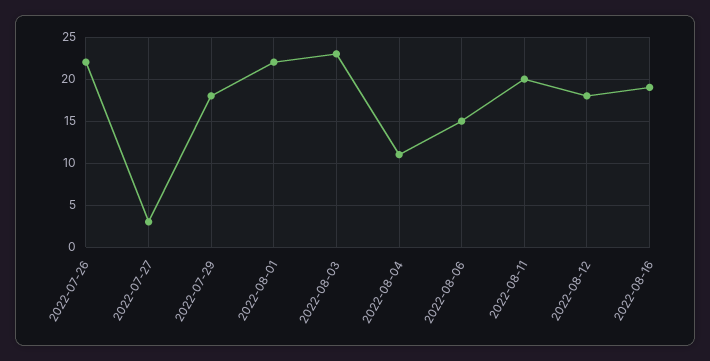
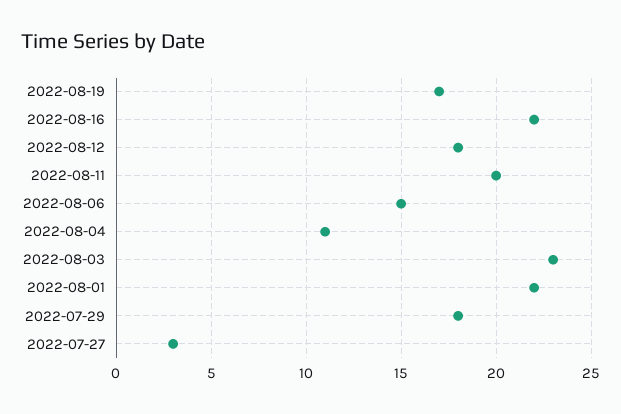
2022-07-26: 22 -> none
2022-08-16: 19 -> 22
2022-08-19: none -> 17

